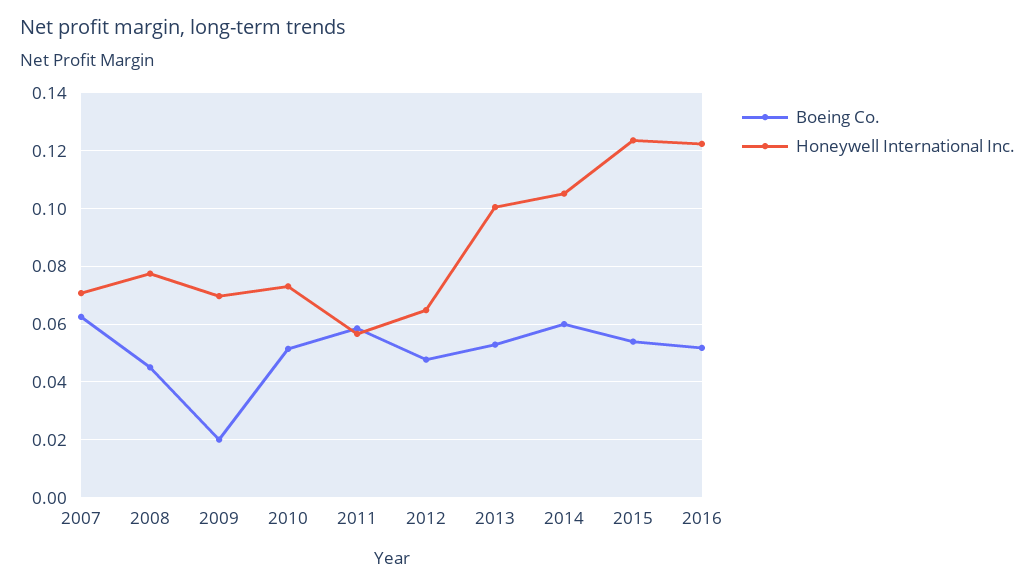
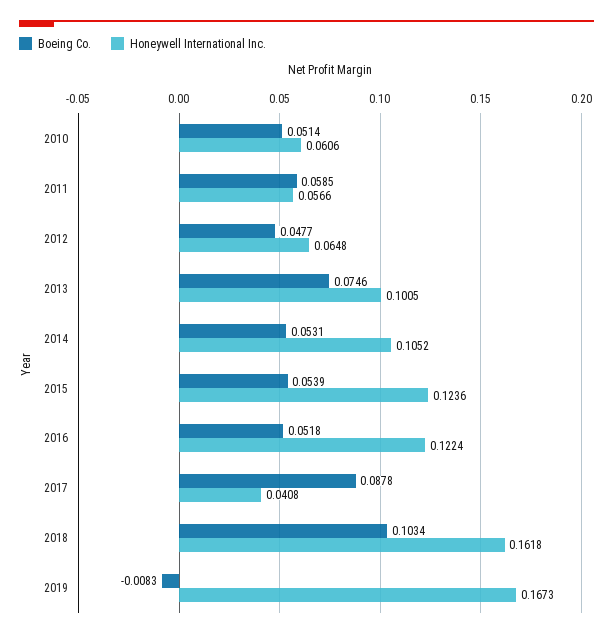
Boeing Co., 2007: 0.0625 -> none
Honeywell International Inc., 2007: 0.07 -> none
Boeing Co., 2008: 0.045 -> none
Honeywell International Inc., 2008: 0.0775 -> none
Boeing Co., 2009: 0.02 -> none
Honeywell International Inc., 2009: 0.07 -> none
Honeywell International Inc., 2010: 0.0725 -> 0.0606
Boeing Co., 2013: 0.0525 -> 0.0746
Boeing Co., 2014: 0.06 -> 0.0531
Boeing Co., 2017: none -> 0.0878
Honeywell International Inc., 2017: none -> 0.0408
Boeing Co., 2018: none -> 0.1034
Honeywell International Inc., 2018: none -> 0.1618
Boeing Co., 2019: none -> -0.0083
Honeywell International Inc., 2019: none -> 0.1673

